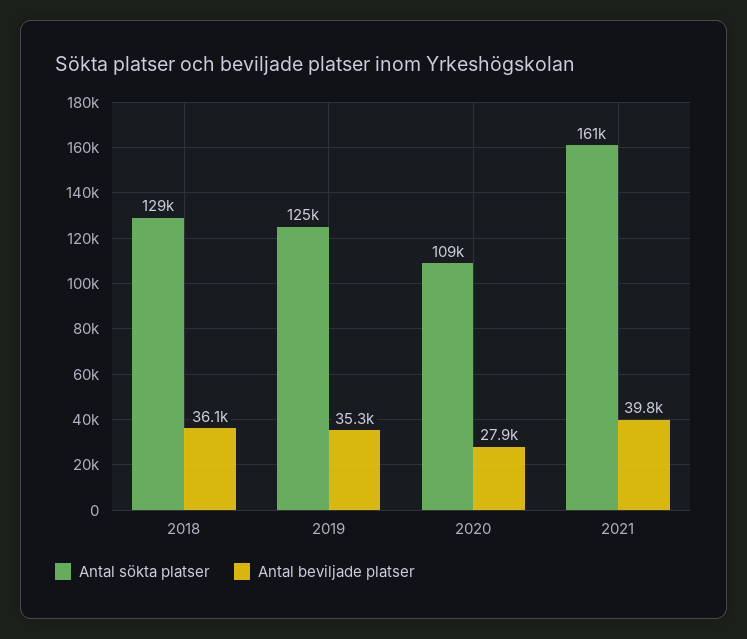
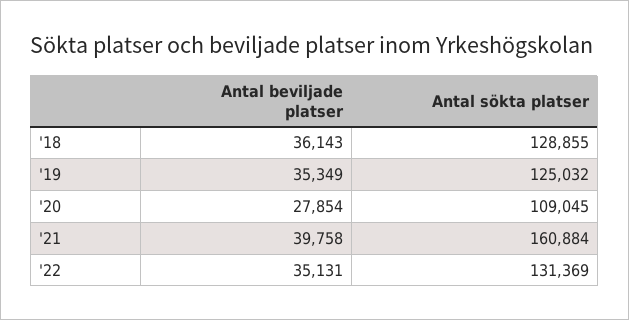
Antal beviljade platser, '22: none -> 35131
Antal sökta platser, '22: none -> 131369

